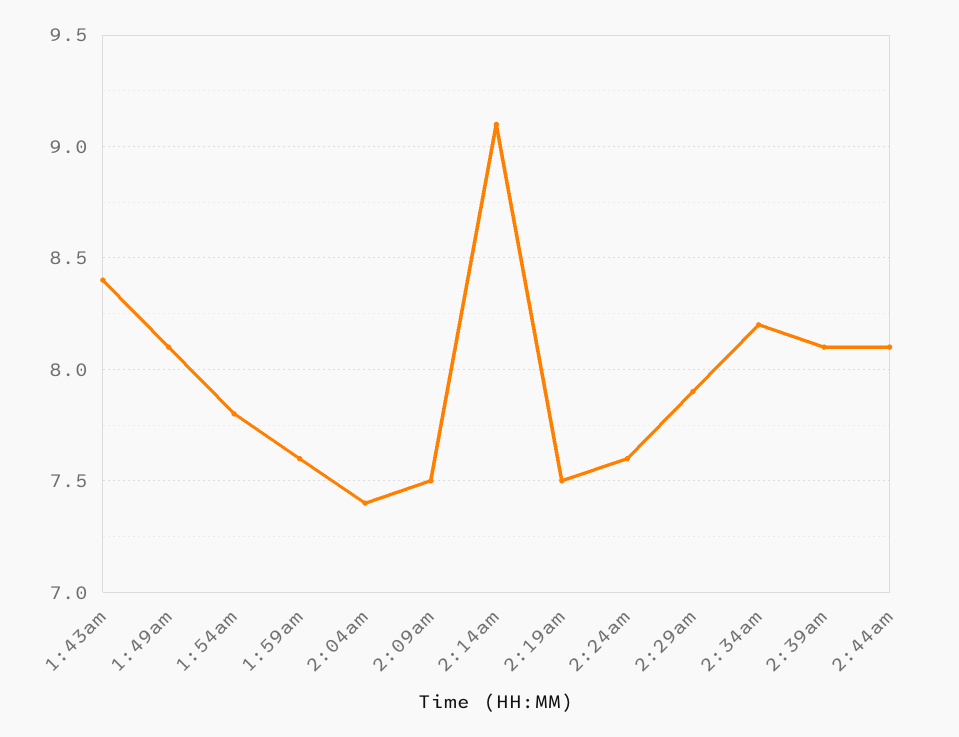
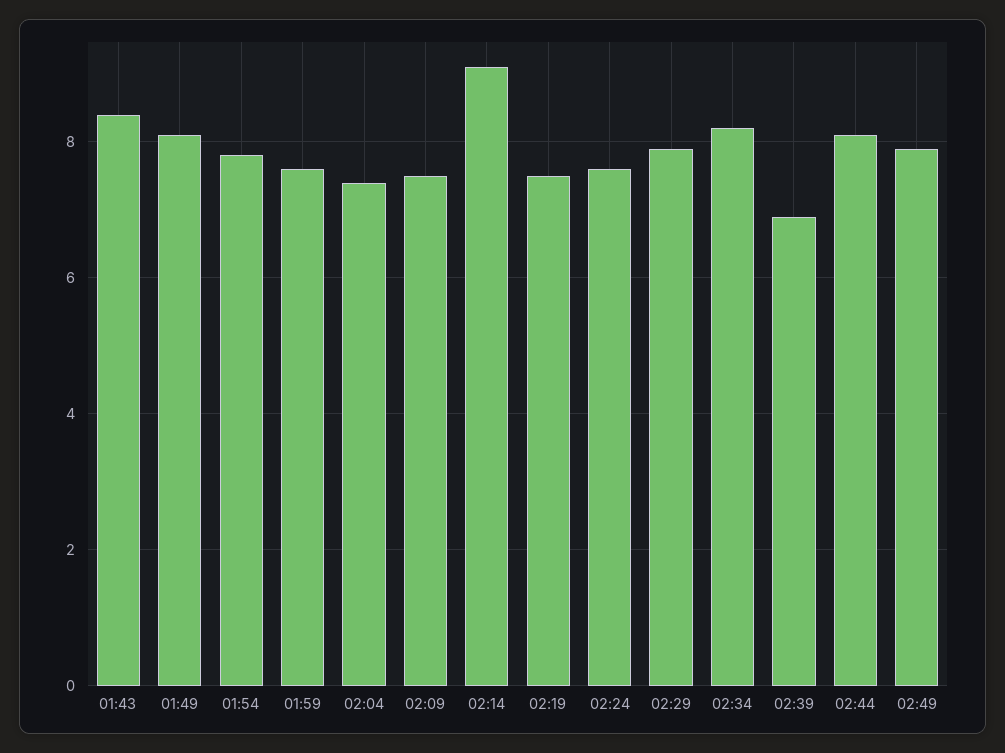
2:39am: 8.1 -> 7
02:49: none -> 8

